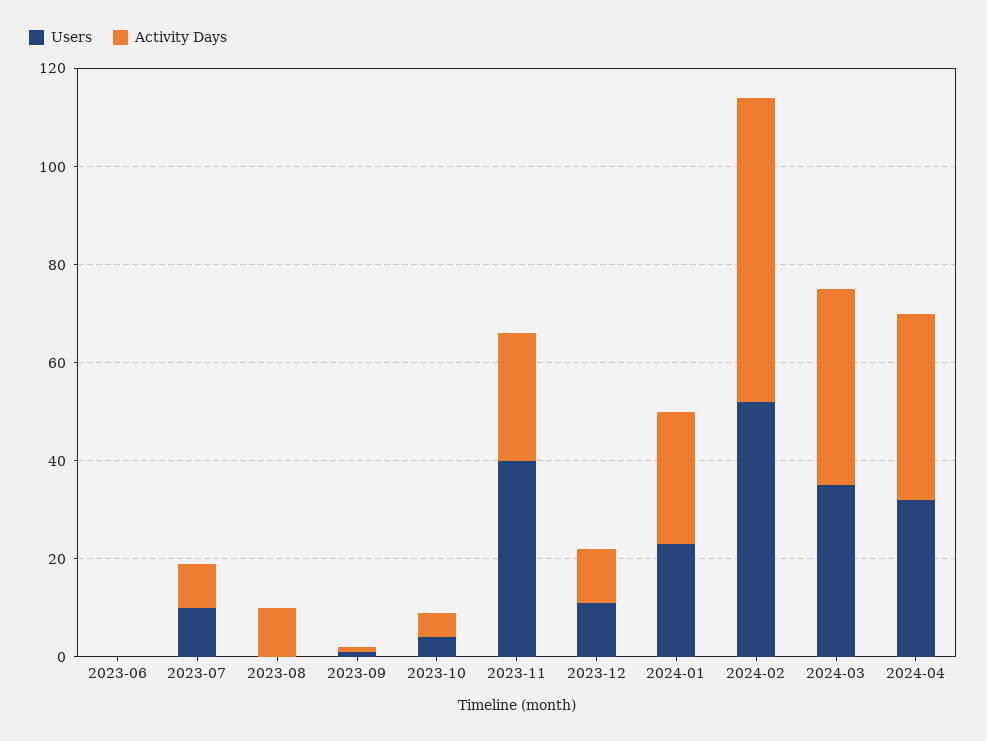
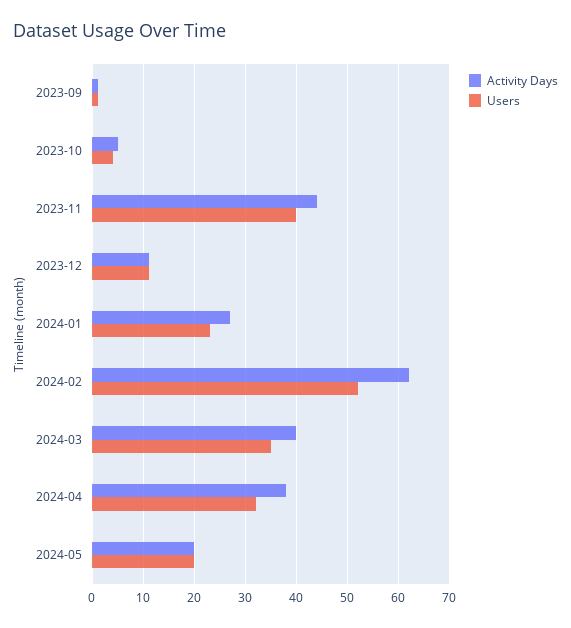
Users, 2023-06: 0 -> none
Activity Days, 2023-06: 0 -> none
Users, 2023-07: 10 -> none
Activity Days, 2023-07: 10 -> none
Users, 2023-08: 0 -> none
Activity Days, 2023-08: 10 -> none
Activity Days, 2023-11: 25 -> 45
Activity Days, 2024-05: none -> 20
Users, 2024-05: none -> 20

